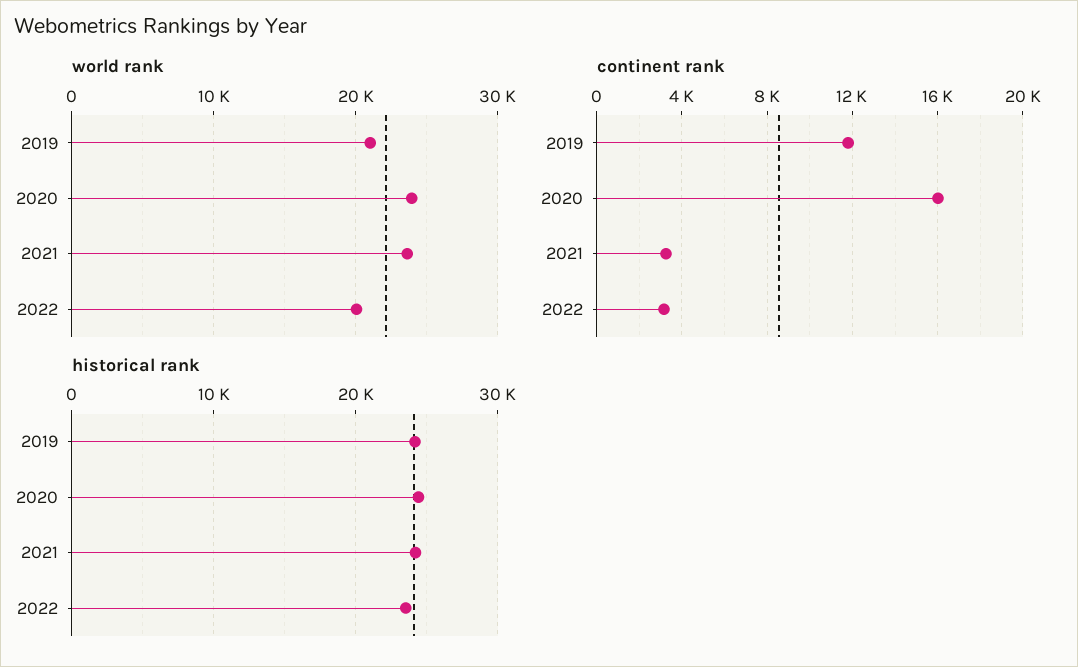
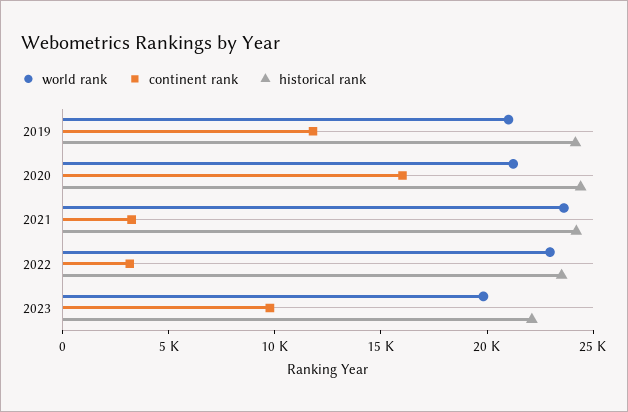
world rank, 2020: 24000 -> 21000
world rank, 2022: 20000 -> 23000
world rank, 2023: none -> 20000
continent rank, 2023: none -> 10000
historical rank, 2023: none -> 22000

